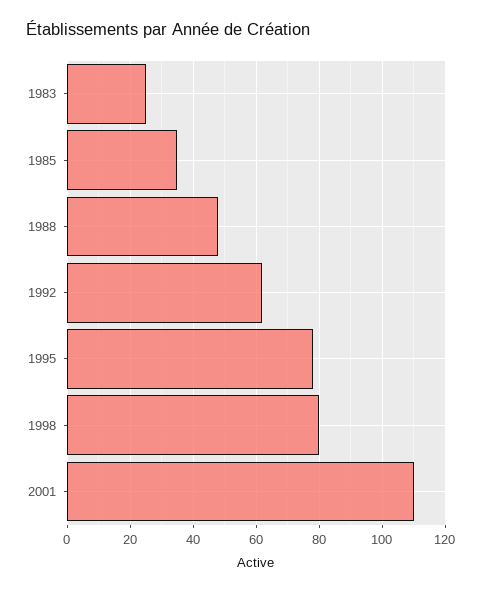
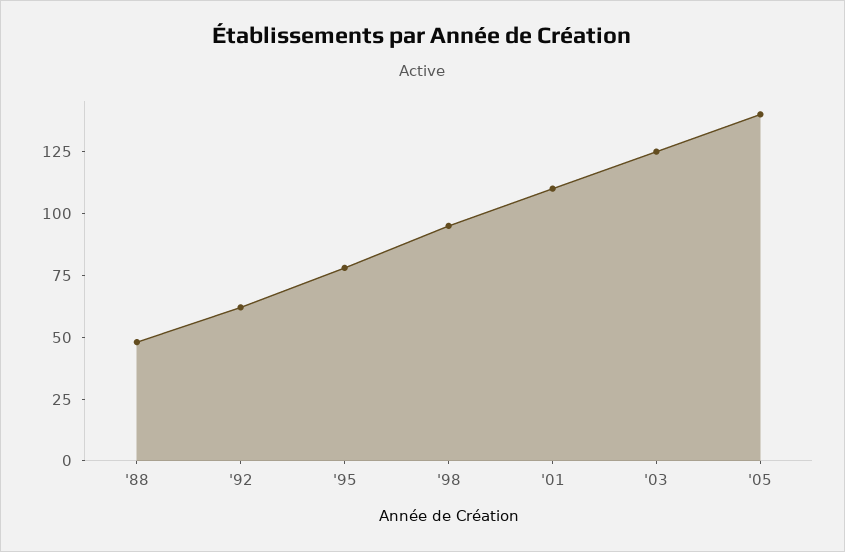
1983: 25 -> none
1985: 35 -> none
1998: 80 -> 95
'03: none -> 125
'05: none -> 140

